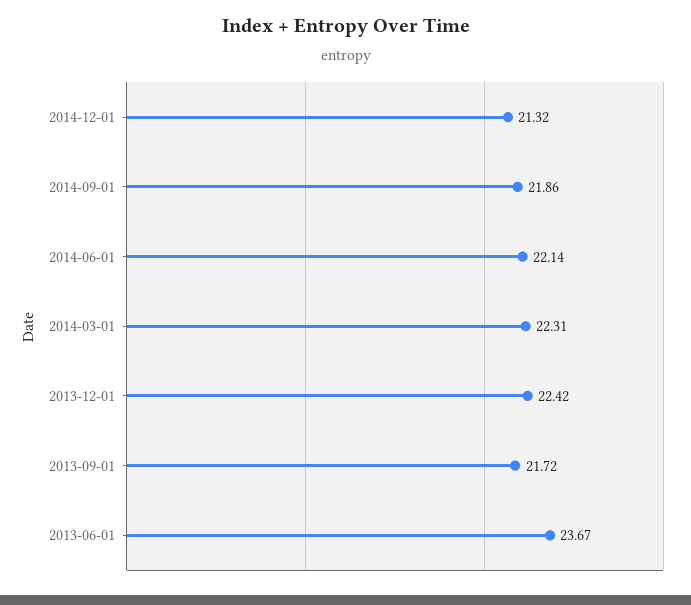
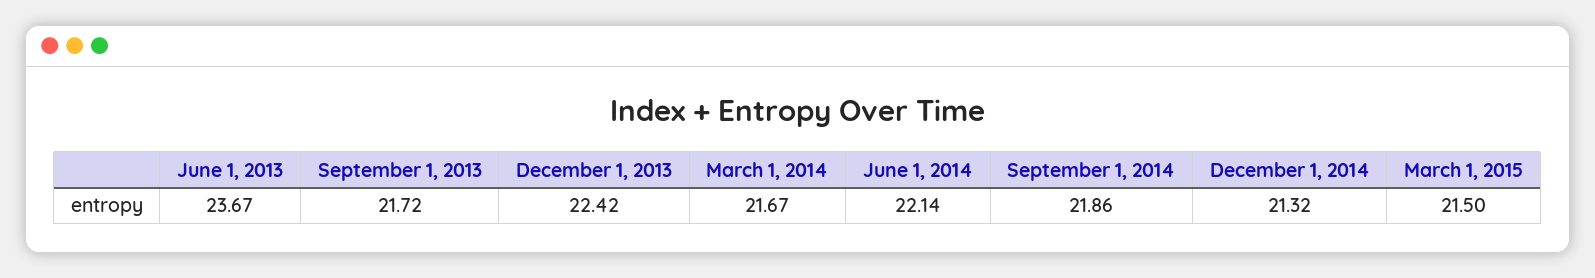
2014-03-01: 22.31 -> 21.67
March 1, 2015: none -> 21.5

